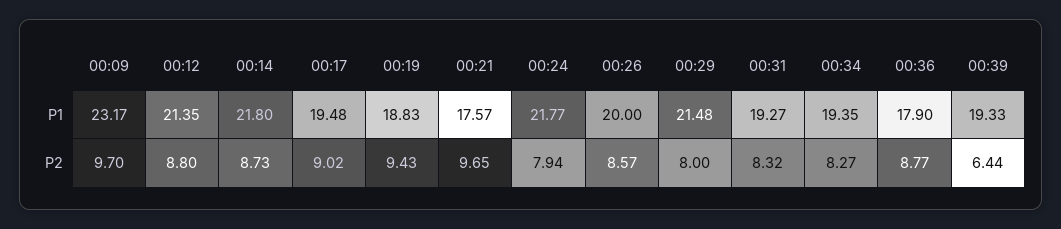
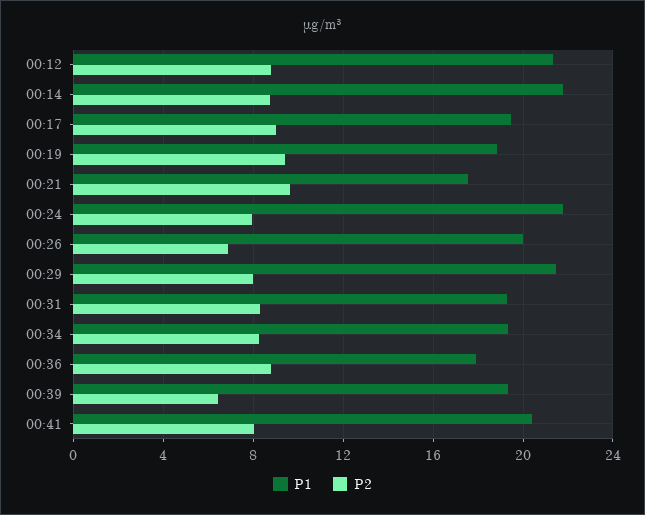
P1, 00:09: 23.17 -> none
P2, 00:09: 9.7 -> none
P2, 00:26: 8.57 -> 7
P1, 00:41: none -> 20.5
P2, 00:41: none -> 8

